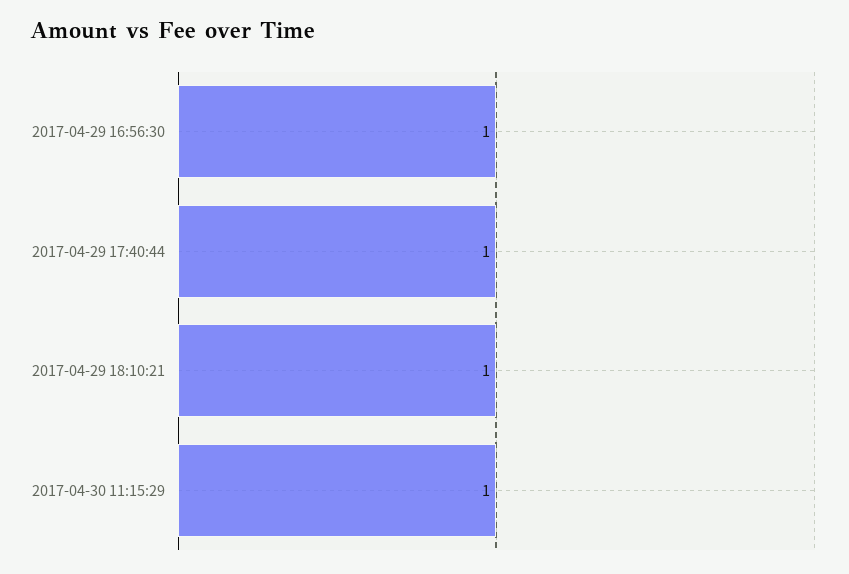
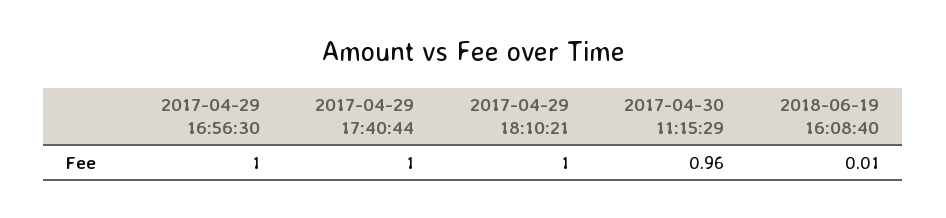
2017-04-30 11:15:29: 1 -> 0.96
2018-06-19 16:08:40: none -> 0.01

